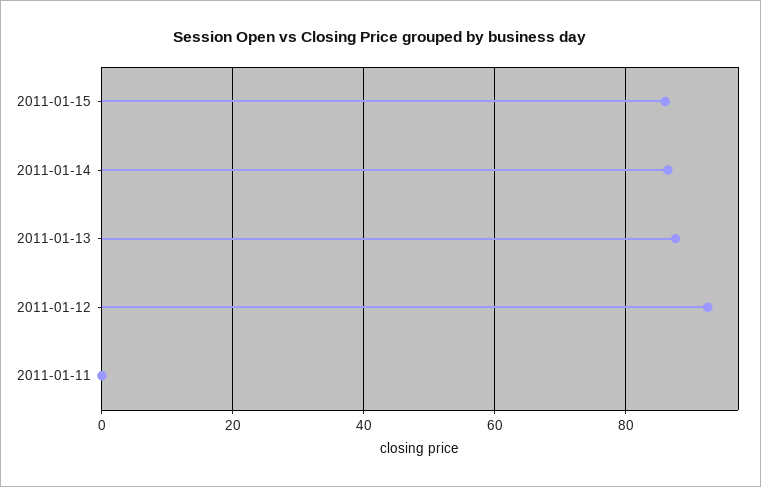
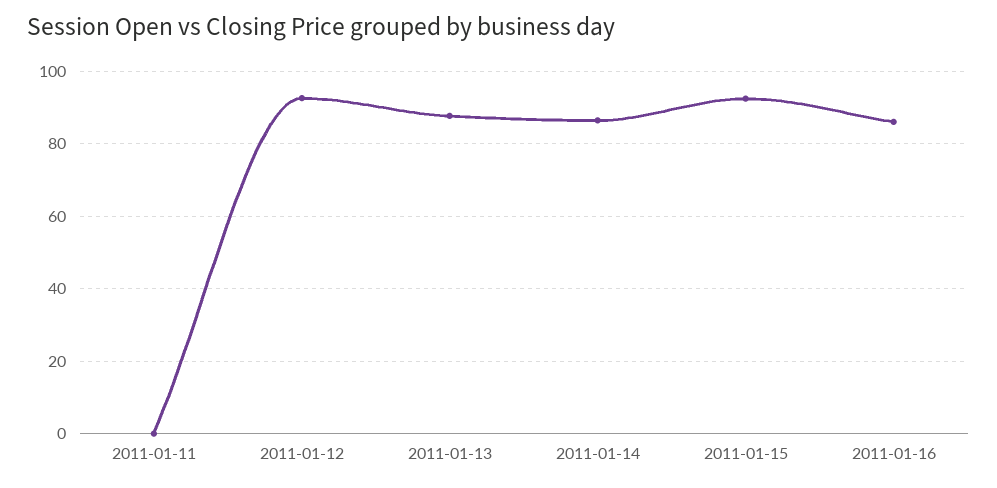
2011-01-15: 86 -> 92
2011-01-16: none -> 86

